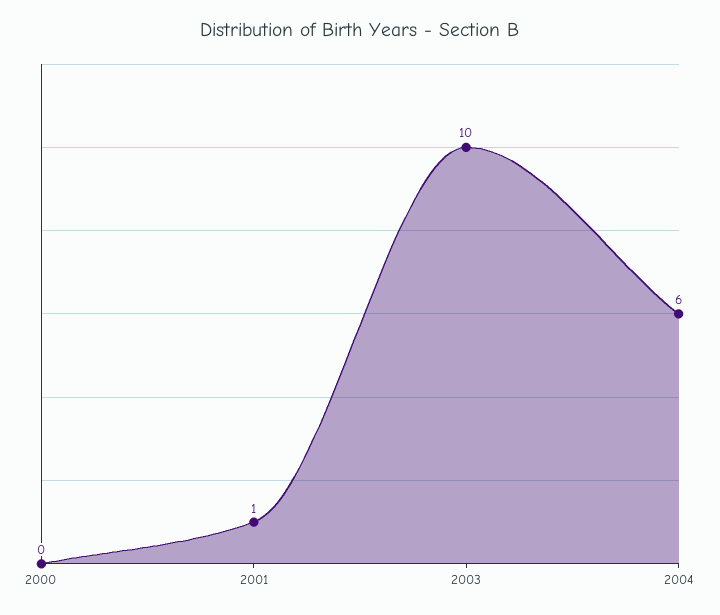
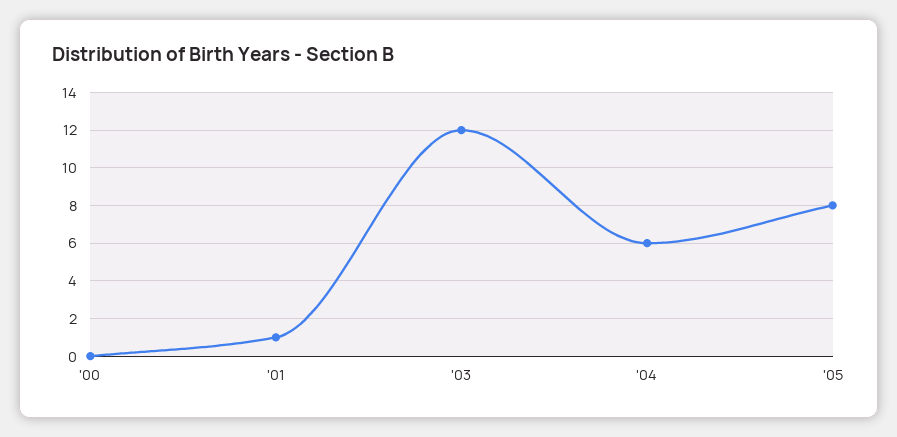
2003: 10 -> 12
'05: none -> 8

